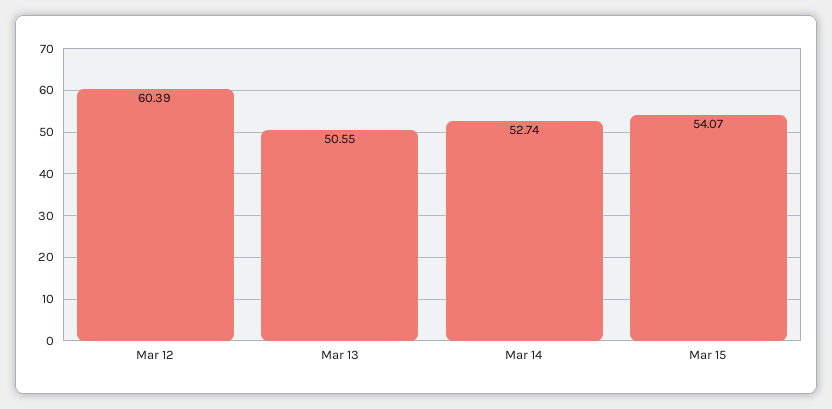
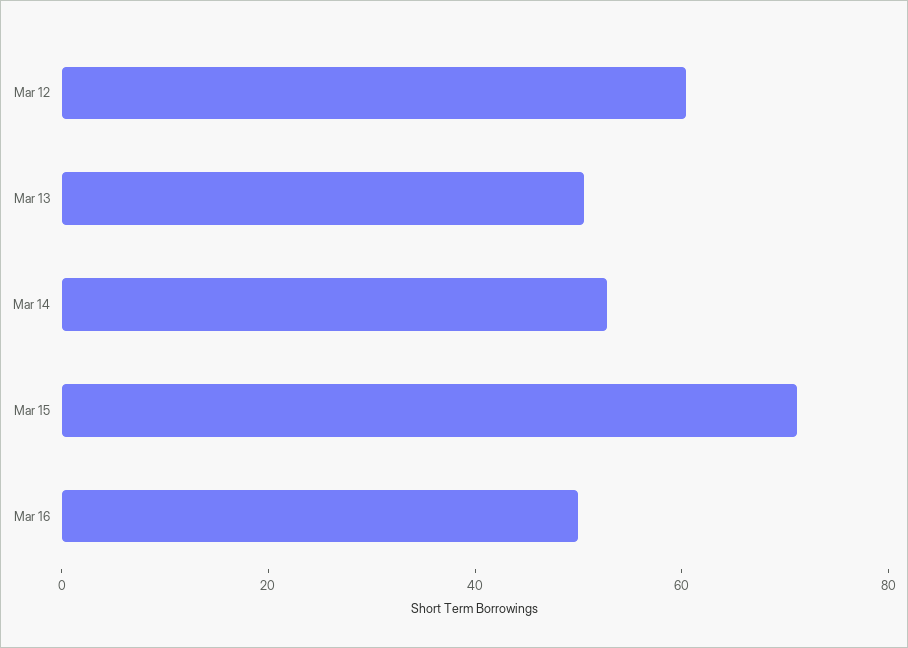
Mar 15: 54.07 -> 70
Mar 16: none -> 50

